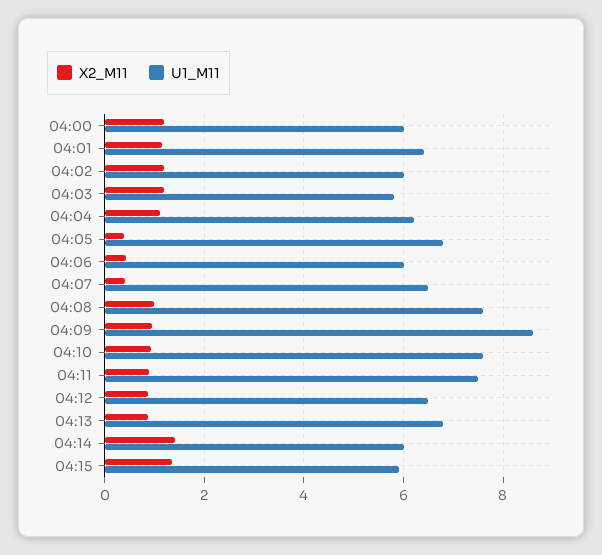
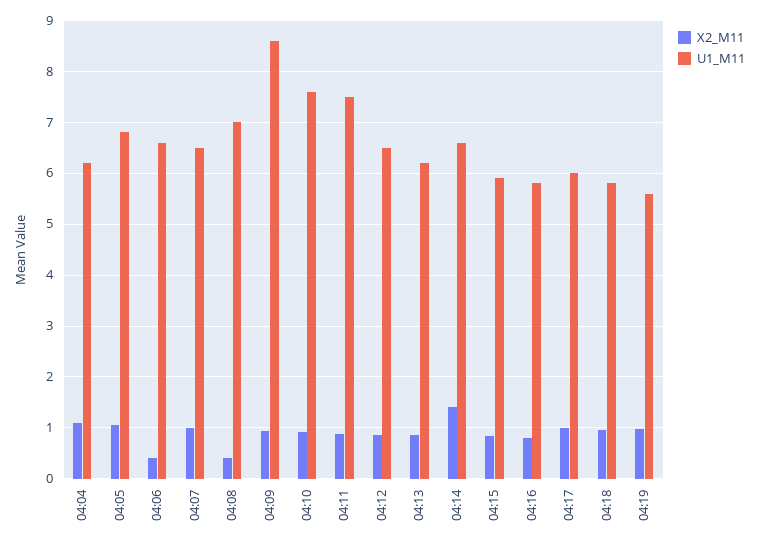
X2_M11, 04:00: 1.2 -> none
U1_M11, 04:00: 6 -> none
X2_M11, 04:01: 1.2 -> none
U1_M11, 04:01: 6.4 -> none
X2_M11, 04:02: 1.2 -> none
U1_M11, 04:02: 6 -> none
X2_M11, 04:03: 1.2 -> none
U1_M11, 04:03: 5.8 -> none
X2_M11, 04:05: 0.4 -> 1
U1_M11, 04:06: 6 -> 6.6
X2_M11, 04:07: 0.4 -> 1
X2_M11, 04:08: 1 -> 0.4
U1_M11, 04:08: 7.6 -> 7
U1_M11, 04:13: 6.8 -> 6.2
U1_M11, 04:14: 6 -> 6.6
X2_M11, 04:15: 1.4 -> 0.8
X2_M11, 04:16: none -> 0.8
U1_M11, 04:16: none -> 5.8
X2_M11, 04:17: none -> 1
U1_M11, 04:17: none -> 6
X2_M11, 04:18: none -> 1
U1_M11, 04:18: none -> 5.8
X2_M11, 04:19: none -> 1
U1_M11, 04:19: none -> 5.6

